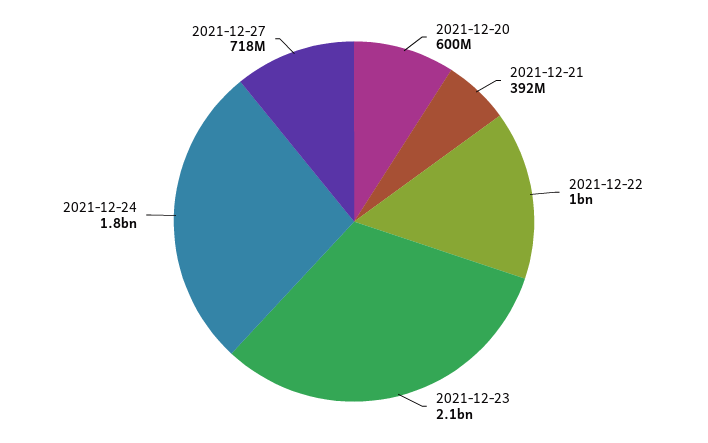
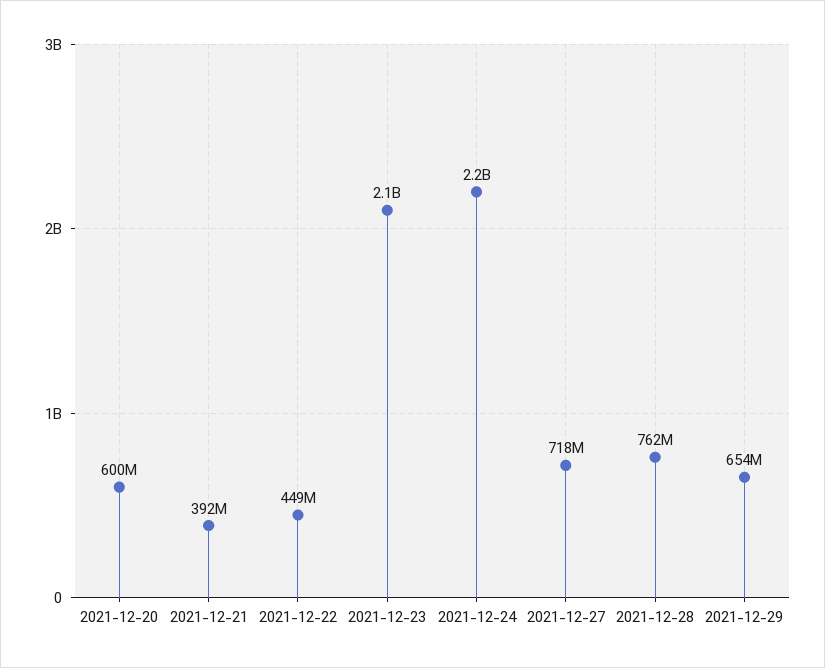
2021-12-22: 1000000000 -> 449000000
2021-12-24: 1800000000 -> 2200000000
2021-12-28: none -> 762000000
2021-12-29: none -> 654000000

